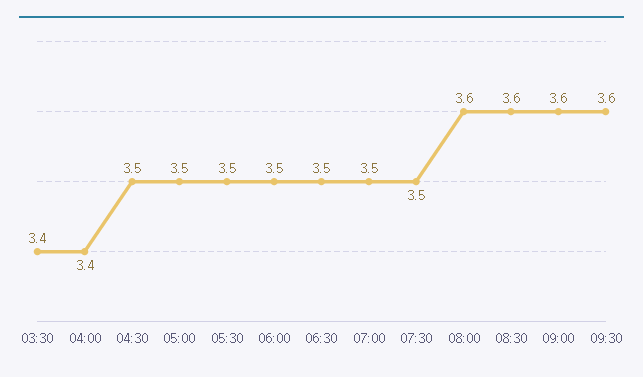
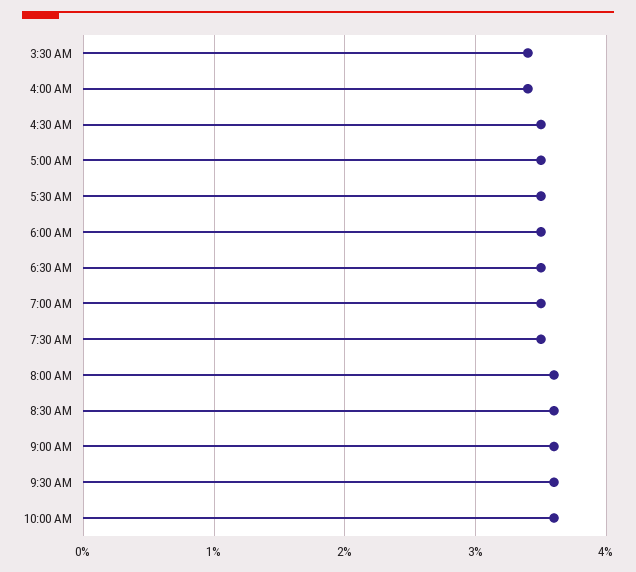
10:00 AM: none -> 3.6

